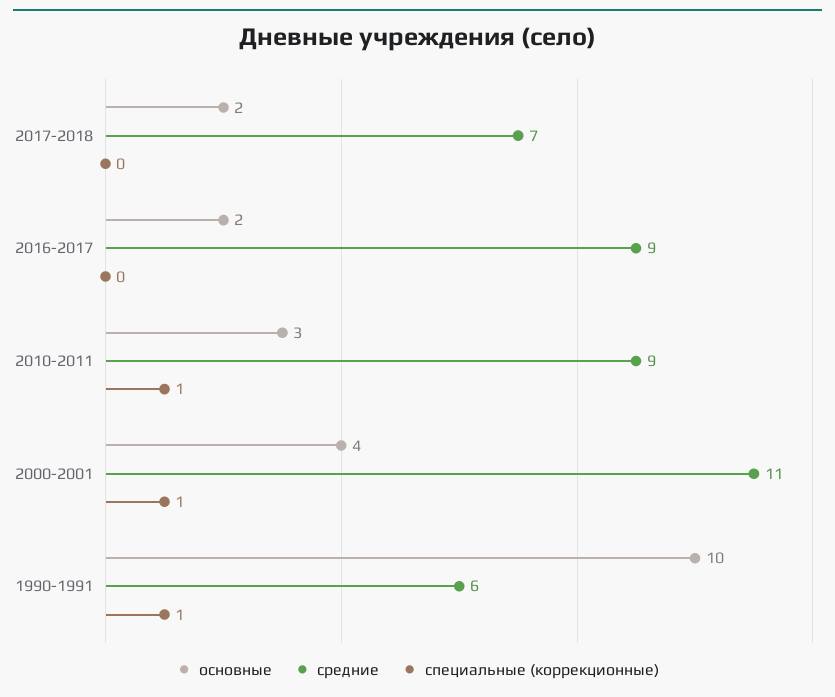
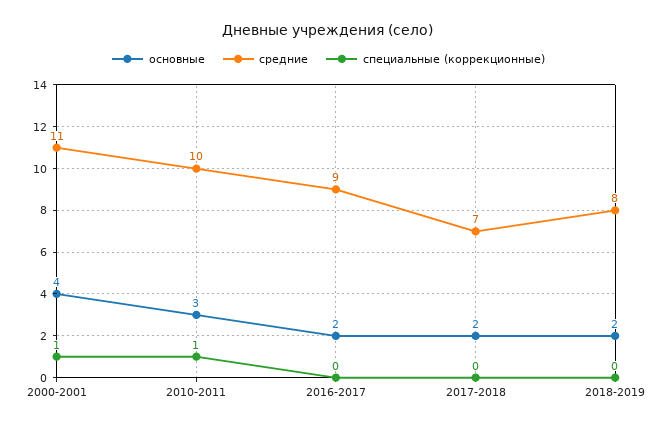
средние, 2010-2011: 9 -> 10
основные, 1990-1991: 10 -> none
средние, 1990-1991: 6 -> none
специальные (коррекционные), 1990-1991: 1 -> none
основные, 2018-2019: none -> 2
средние, 2018-2019: none -> 8
специальные (коррекционные), 2018-2019: none -> 0

